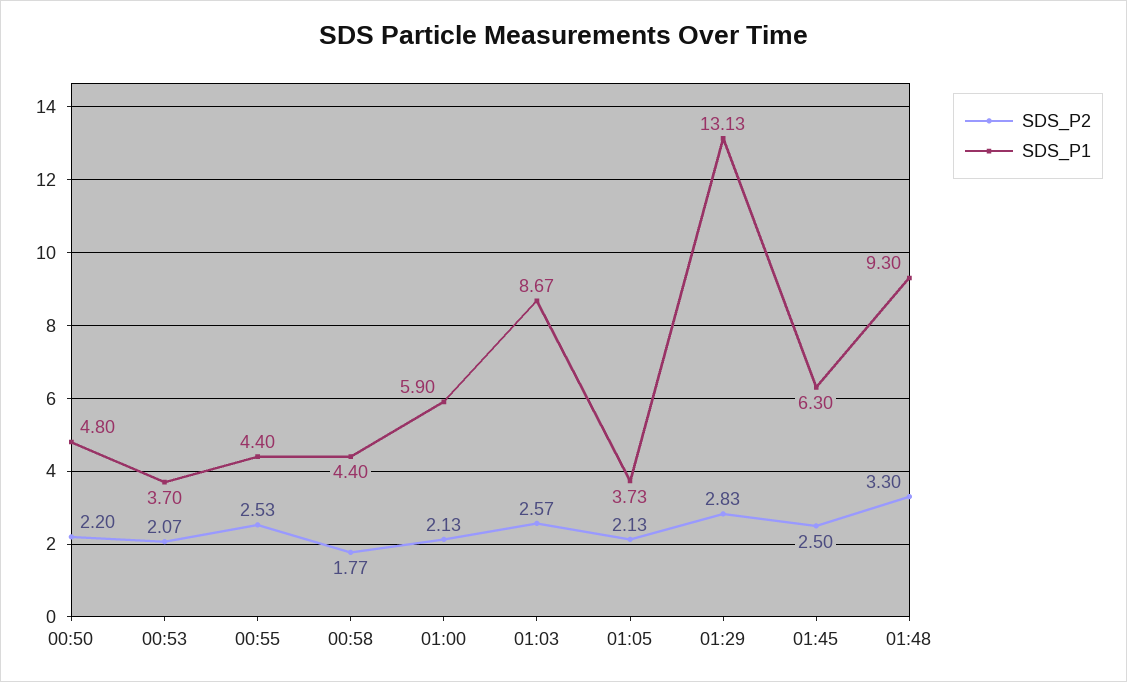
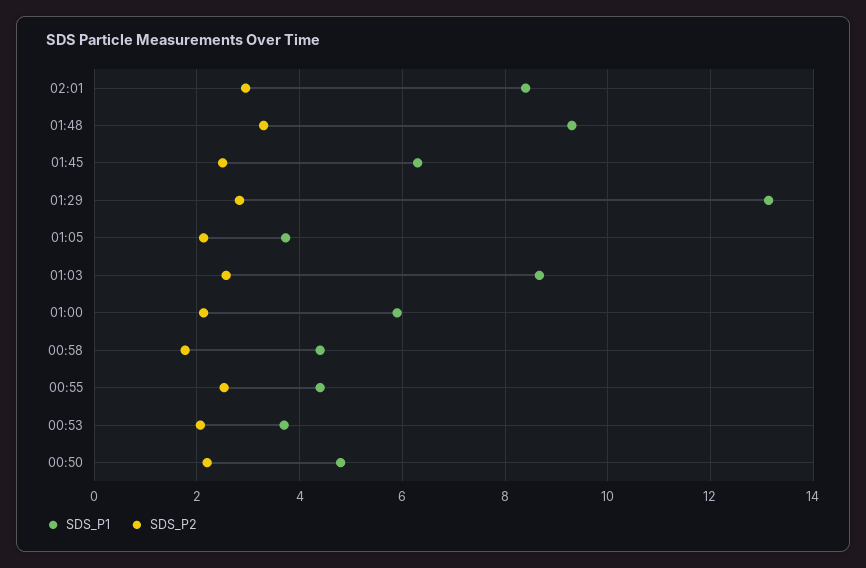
SDS_P1, 02:01: none -> 8.4
SDS_P2, 02:01: none -> 3

